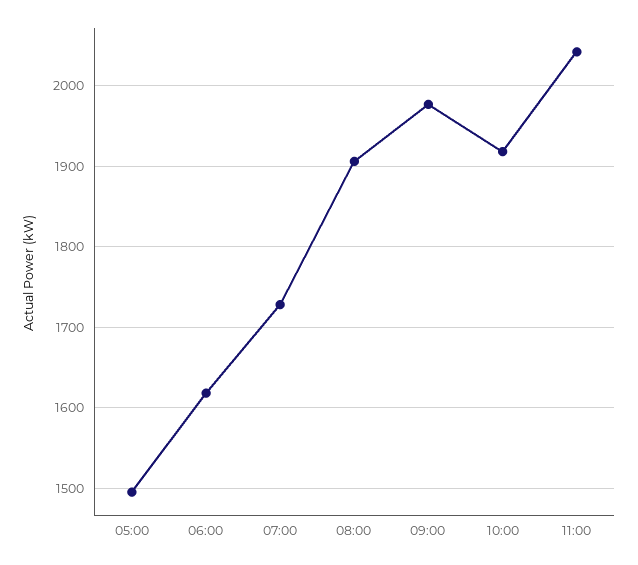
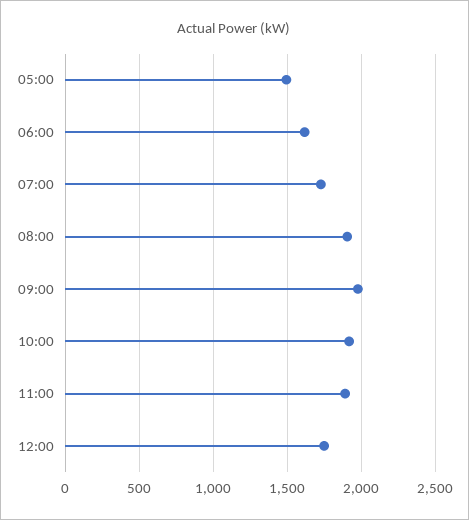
11:00: 2040 -> 1900
12:00: none -> 1750

